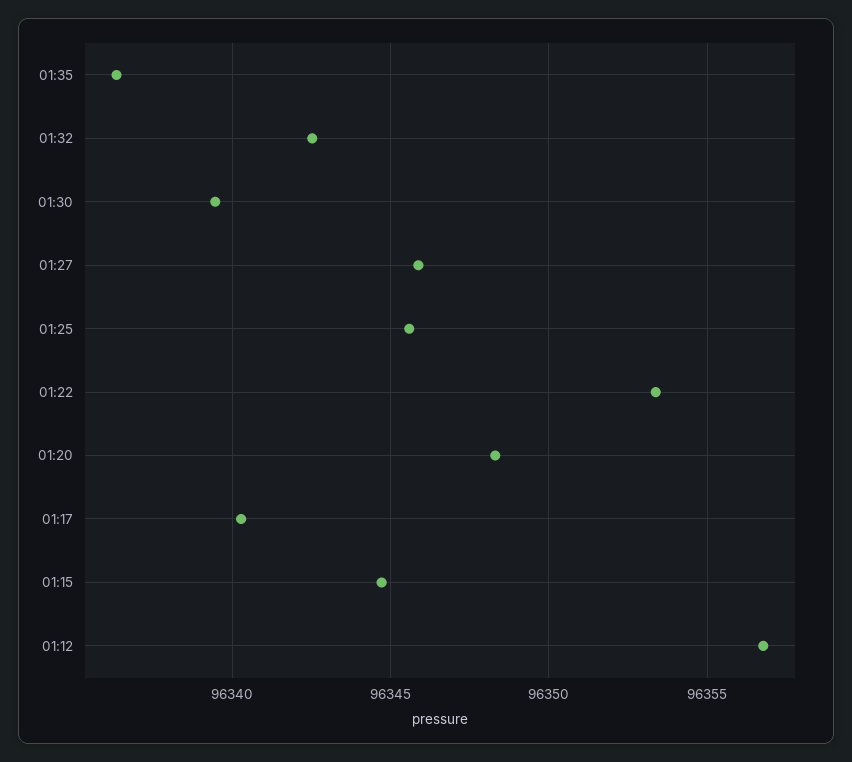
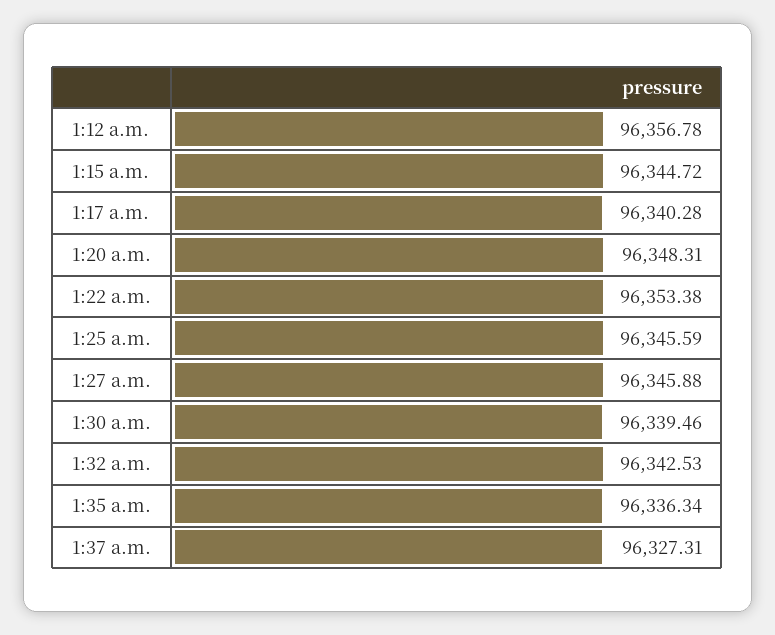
1:37 a.m.: none -> 96327.31

